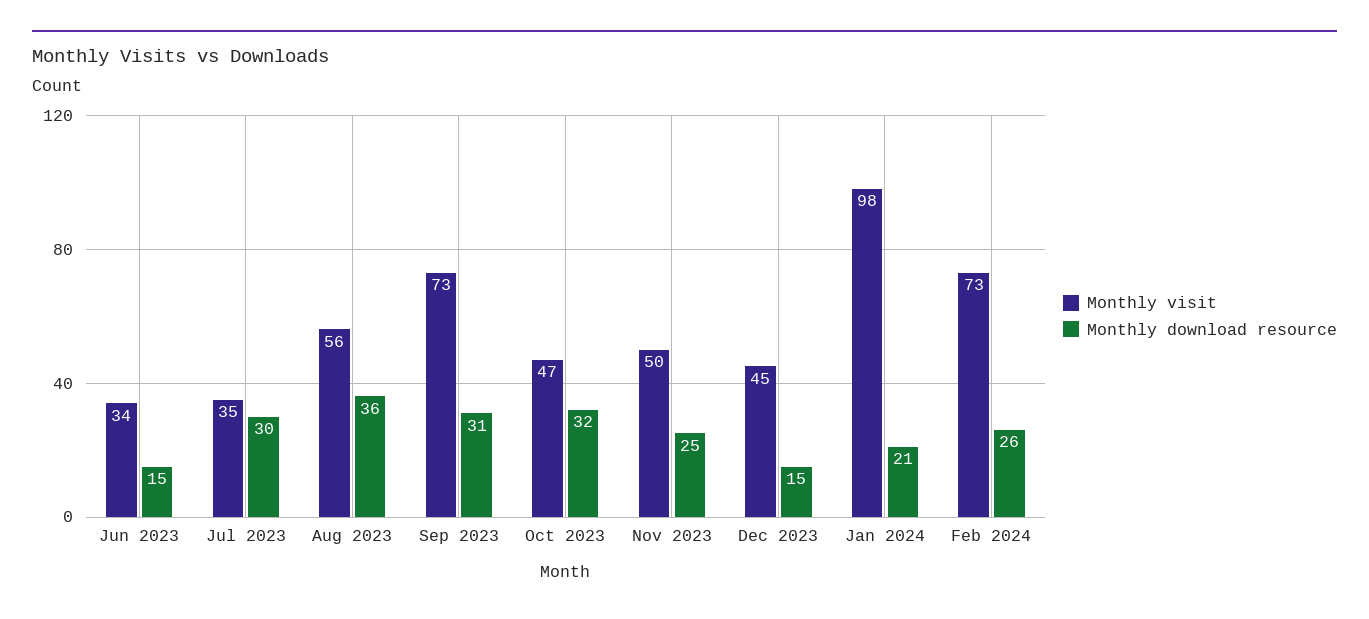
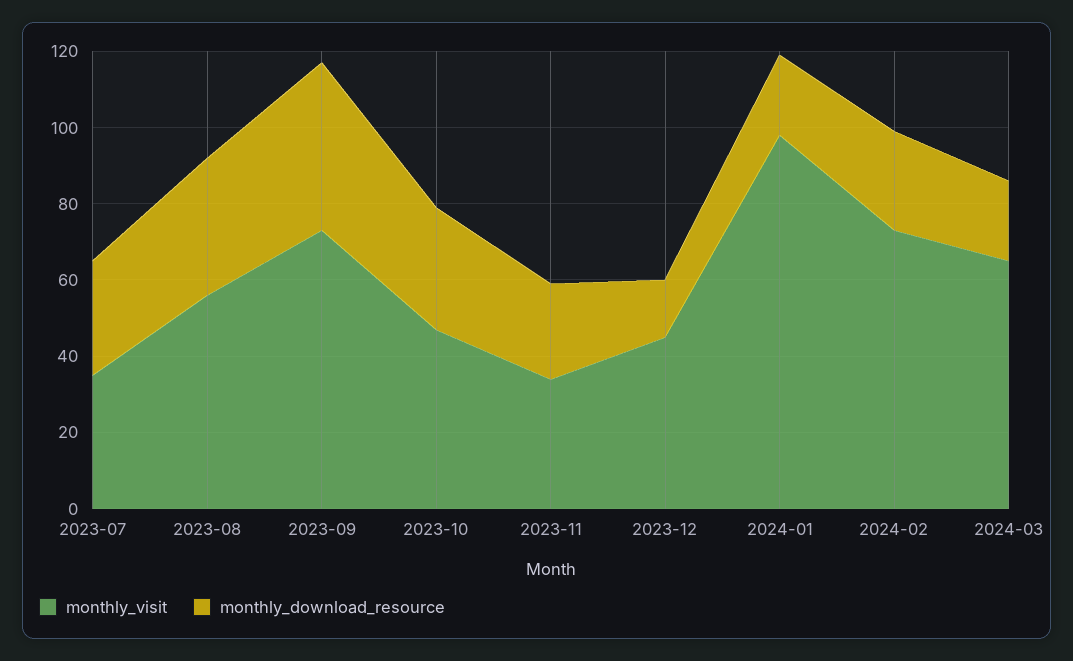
Monthly visit, Jun 2023: 34 -> none
Monthly download resource, Jun 2023: 15 -> none
Monthly download resource, Sep 2023: 31 -> 45
Monthly visit, Nov 2023: 50 -> 35
Monthly visit, 2024-03: none -> 65
Monthly download resource, 2024-03: none -> 20

